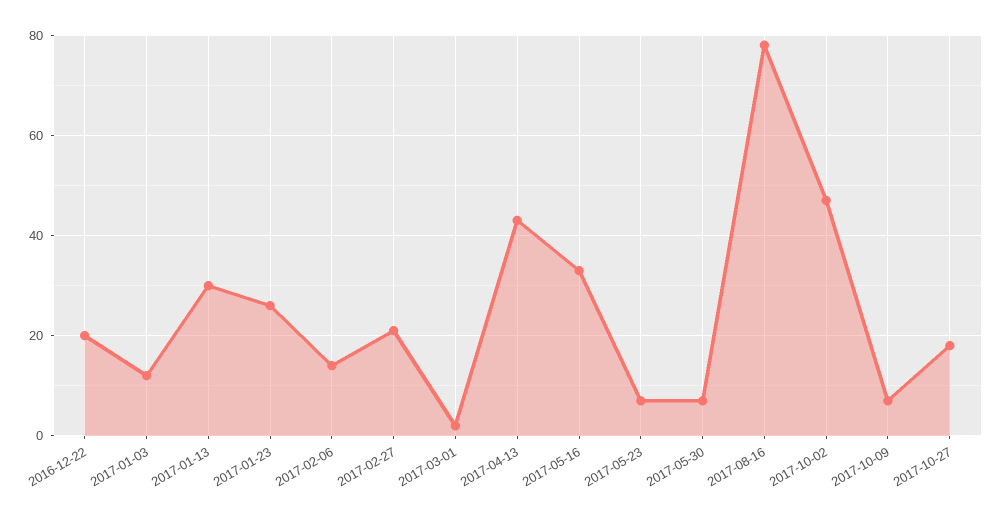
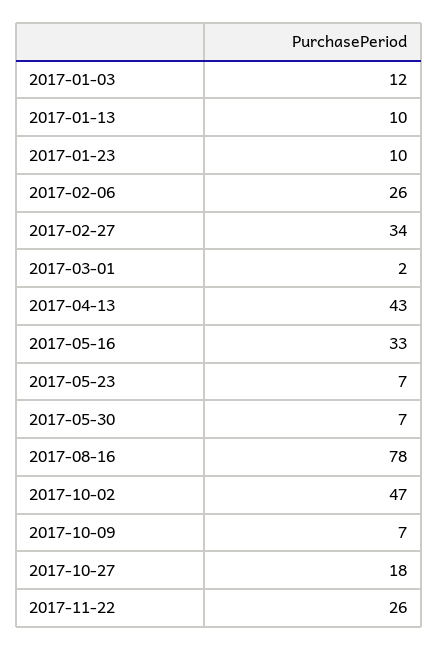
2016-12-22: 20 -> none
2017-01-13: 30 -> 10
2017-01-23: 25 -> 10
2017-02-06: 15 -> 26
2017-02-27: 20 -> 34
2017-11-22: none -> 26

